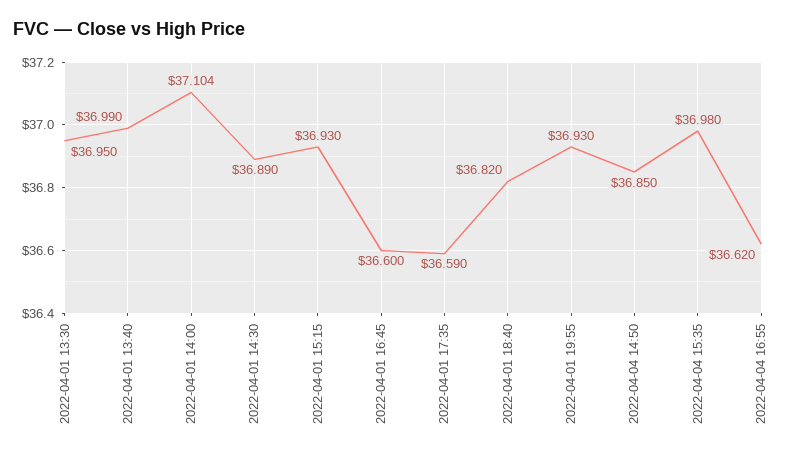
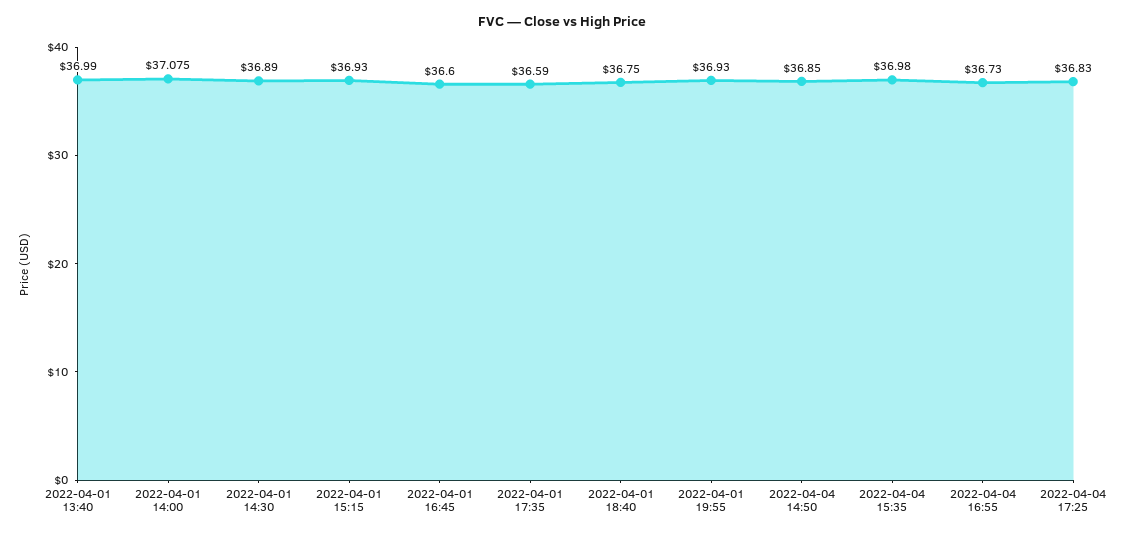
2022-04-01 13:30: 36.95 -> none
2022-04-01 14:00: 37.104 -> 37.075
2022-04-01 18:40: 36.82 -> 36.75
2022-04-04 16:55: 36.62 -> 36.73
2022-04-04 17:25: none -> 36.83

